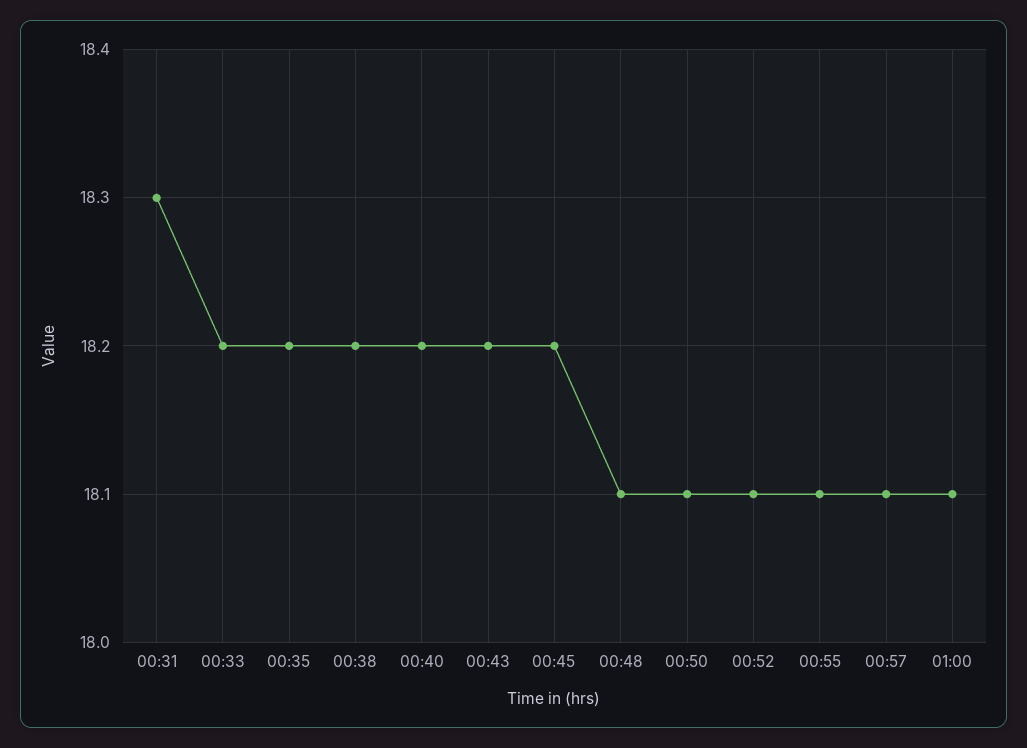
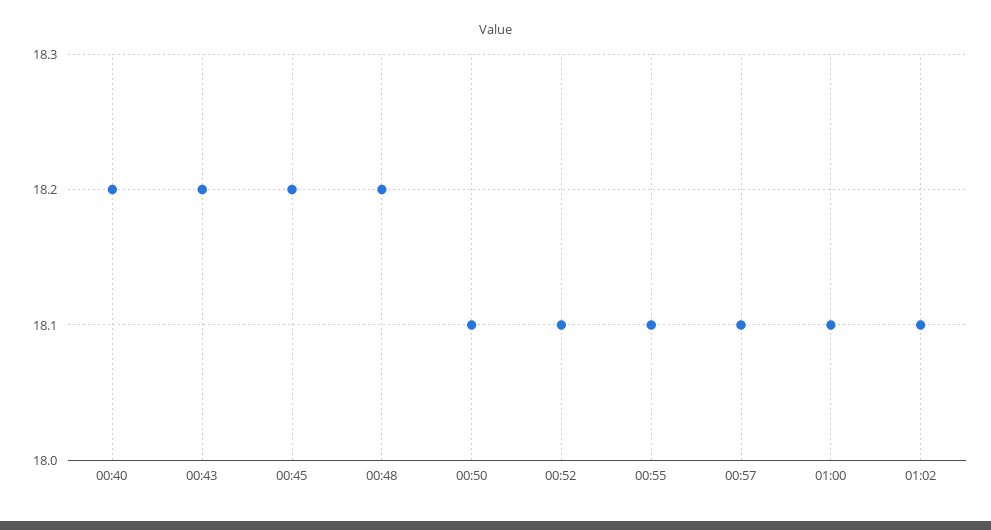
00:31: 18.3 -> none
00:33: 18.2 -> none
00:35: 18.2 -> none
00:38: 18.2 -> none
00:48: 18.1 -> 18.2
01:02: none -> 18.1

